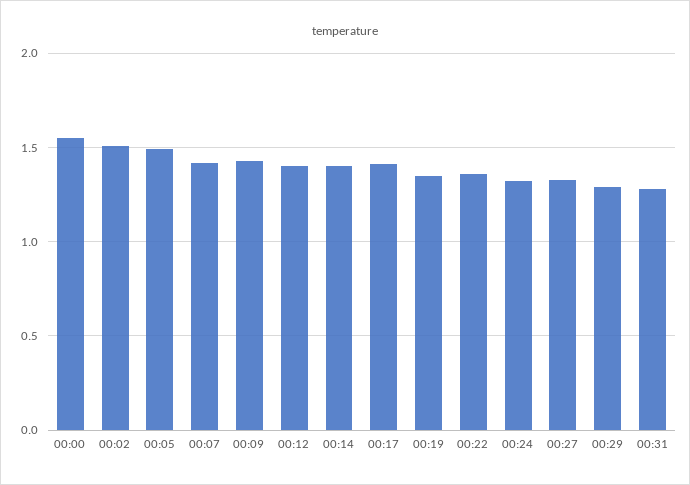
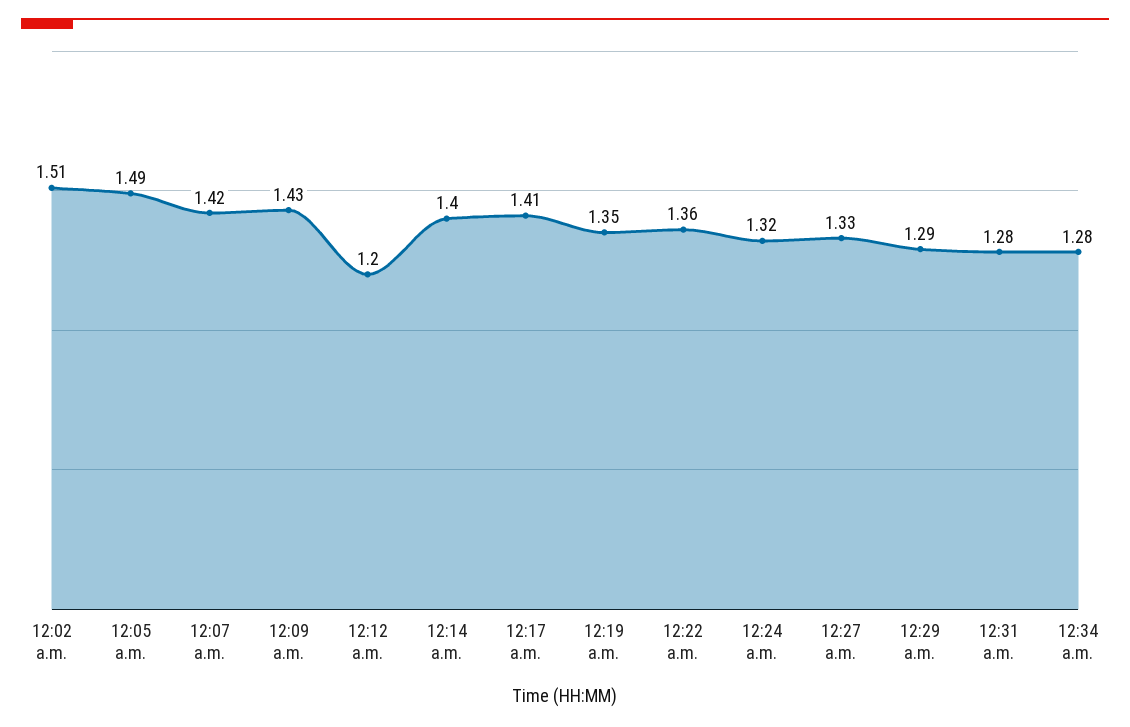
00:00: 1.55 -> none
00:12: 1.4 -> 1.2
12:34 a.m.: none -> 1.28

